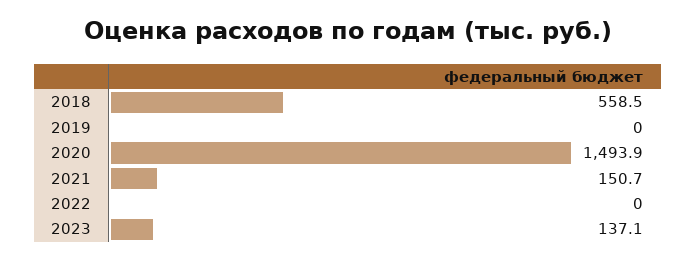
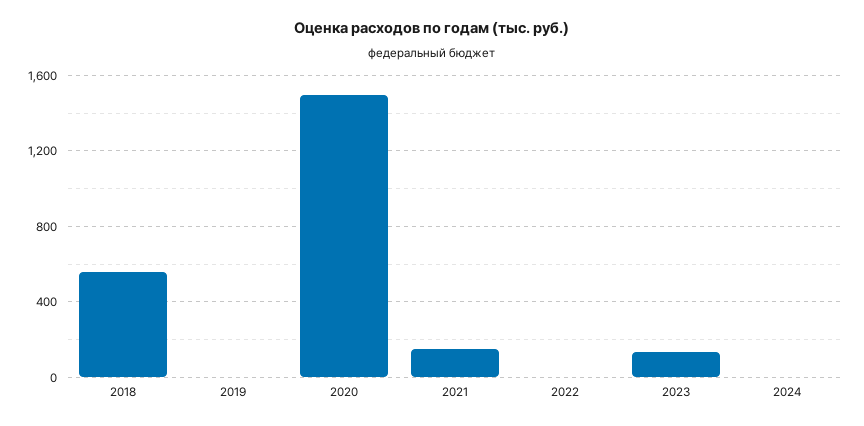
2024: none -> 0

